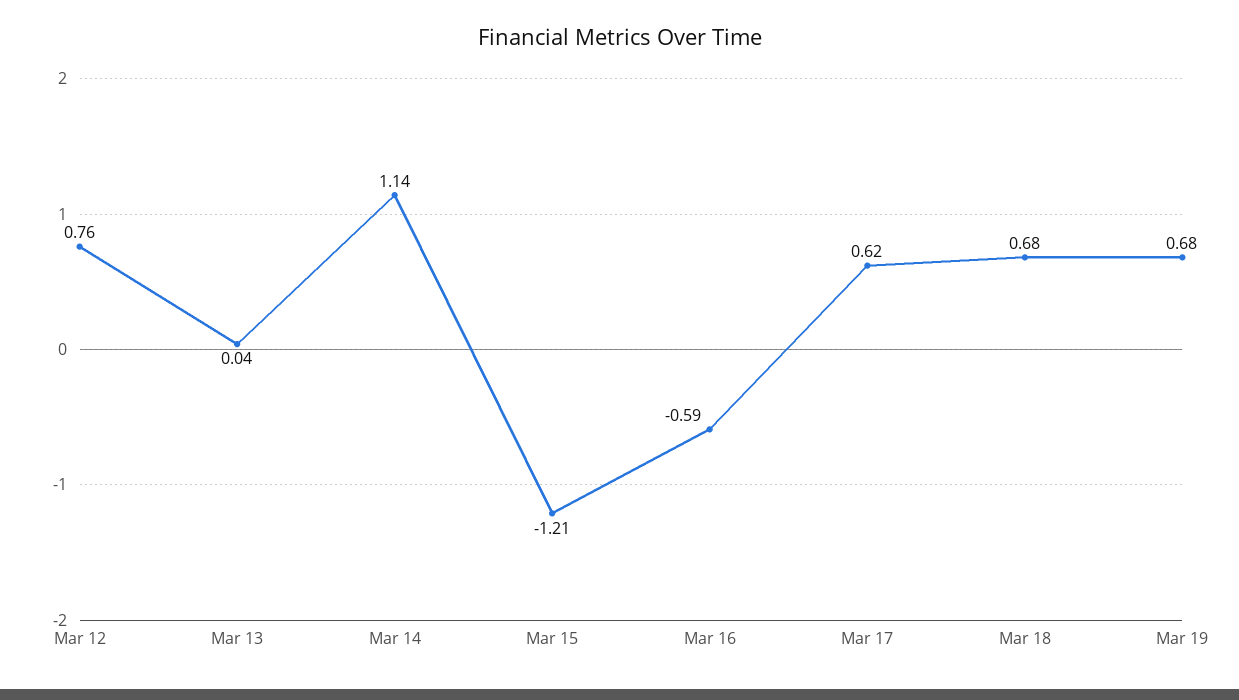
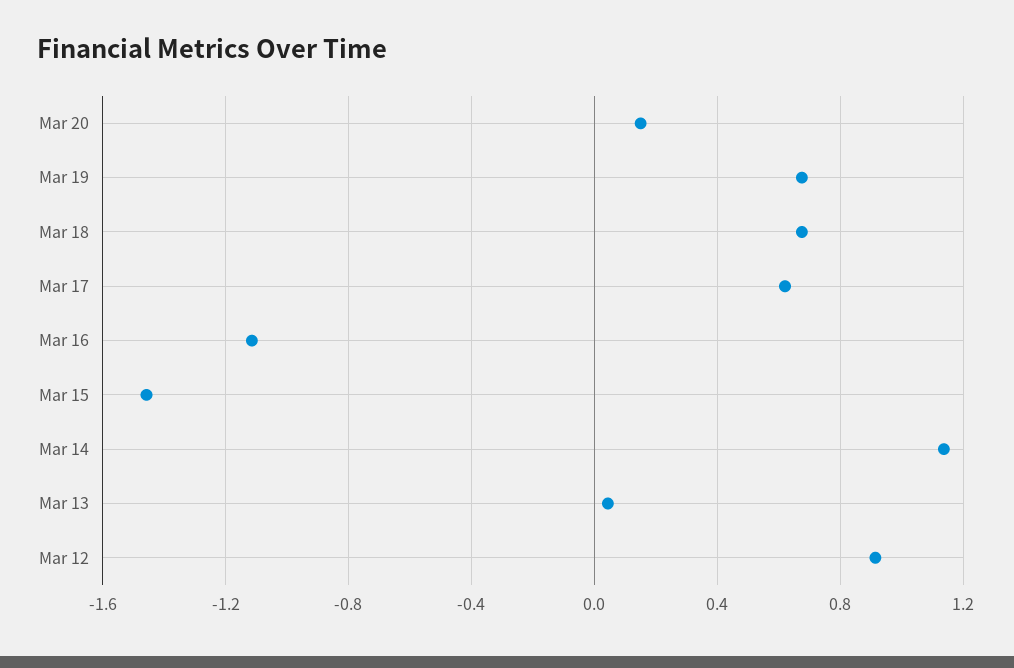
Mar 12: 0.76 -> 0.9
Mar 15: -1.21 -> -1.45
Mar 16: -0.59 -> -1.1
Mar 20: none -> 0.15

